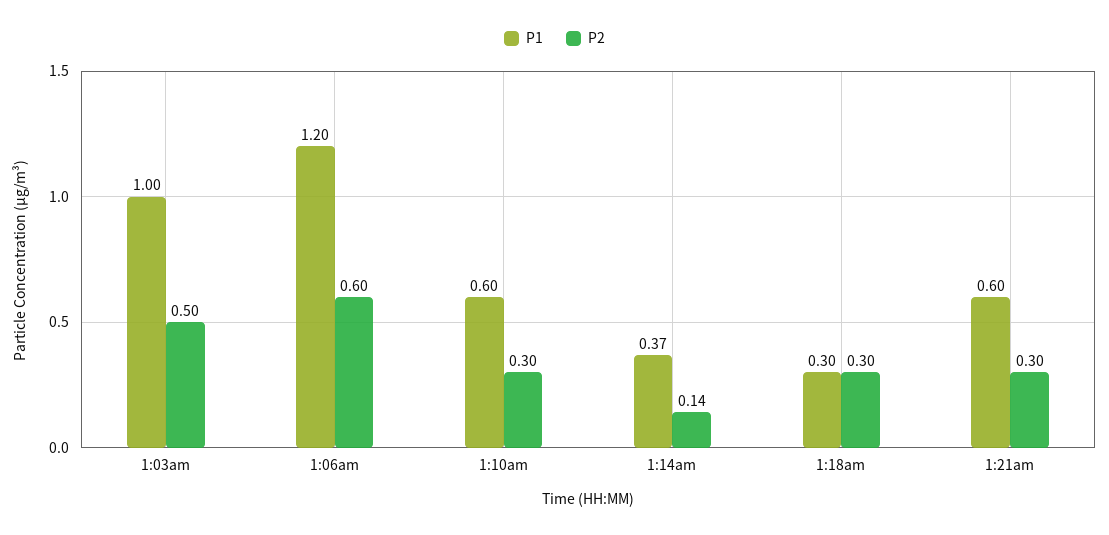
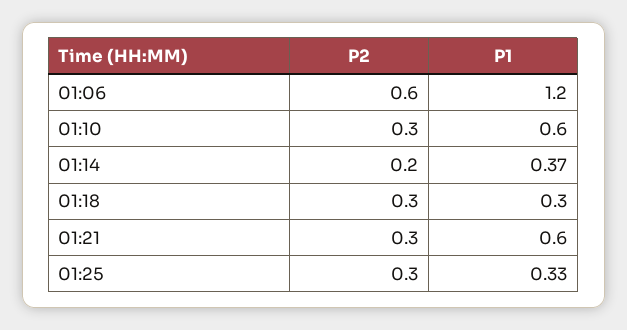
P1, 1:03am: 1 -> none
P2, 1:03am: 0.5 -> none
P2, 1:14am: 0.14 -> 0.2
P2, 01:25: none -> 0.3
P1, 01:25: none -> 0.33

